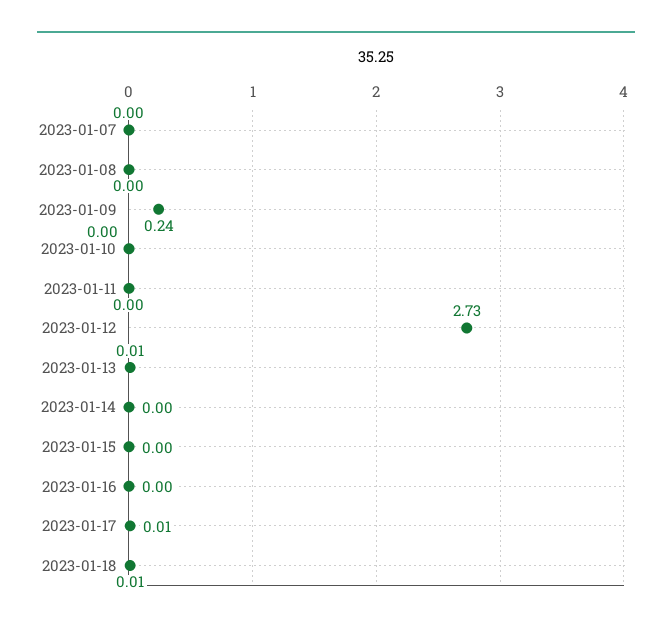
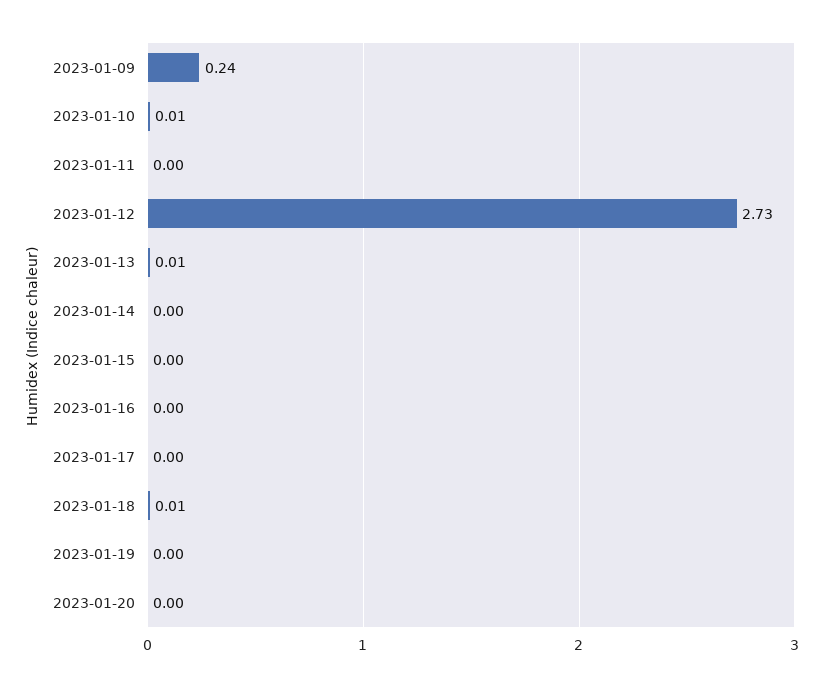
2023-01-07: 0 -> none
2023-01-08: 0 -> none
2023-01-10: 0 -> 0.01
2023-01-17: 0.01 -> 0
2023-01-19: none -> 0
2023-01-20: none -> 0

